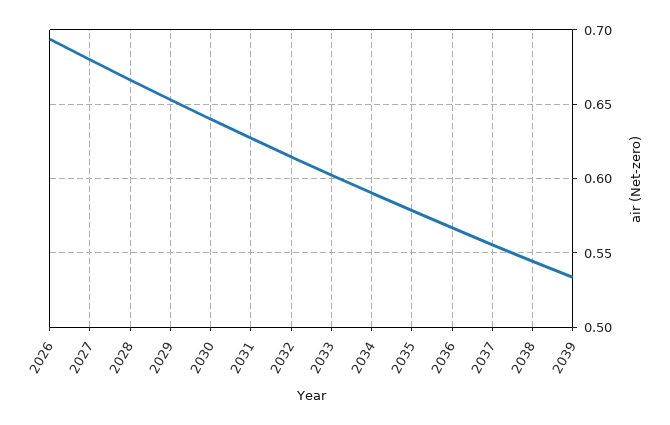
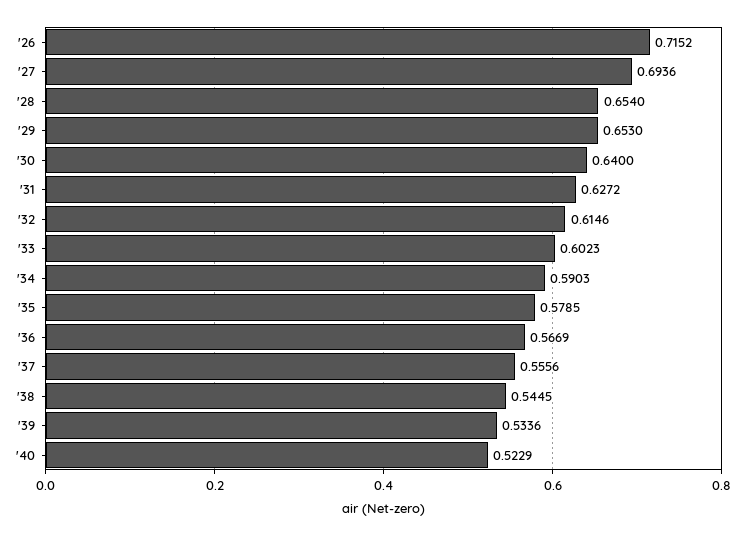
2026: 0.695 -> 0.7152
2027: 0.68 -> 0.6936
2028: 0.665 -> 0.654
'40: none -> 0.5229

